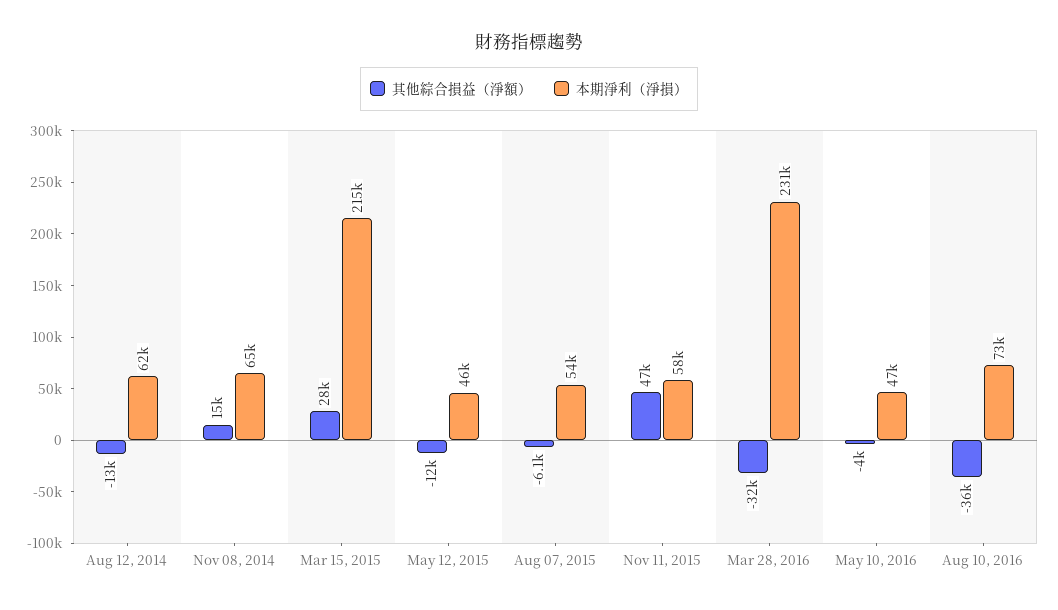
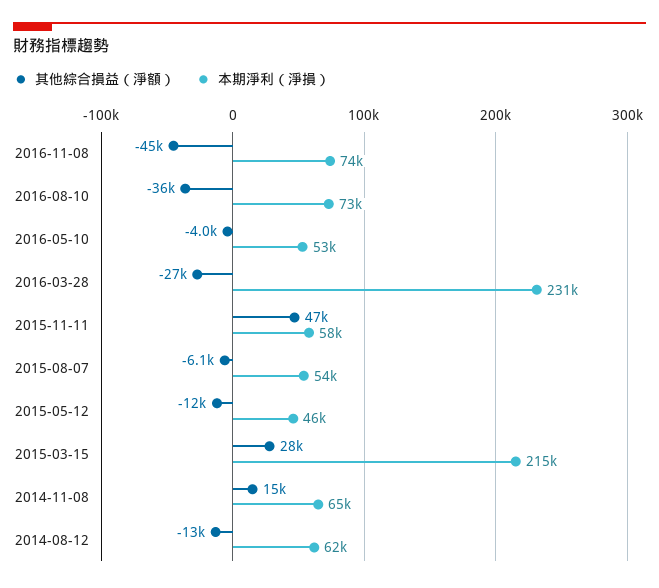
其他綜合損益（淨額）, Mar 28, 2016: -32000 -> -27000
本期淨利（淨損）, May 10, 2016: 47000 -> 53000
其他綜合損益（淨額）, 2016-11-08: none -> -45000
本期淨利（淨損）, 2016-11-08: none -> 74000

